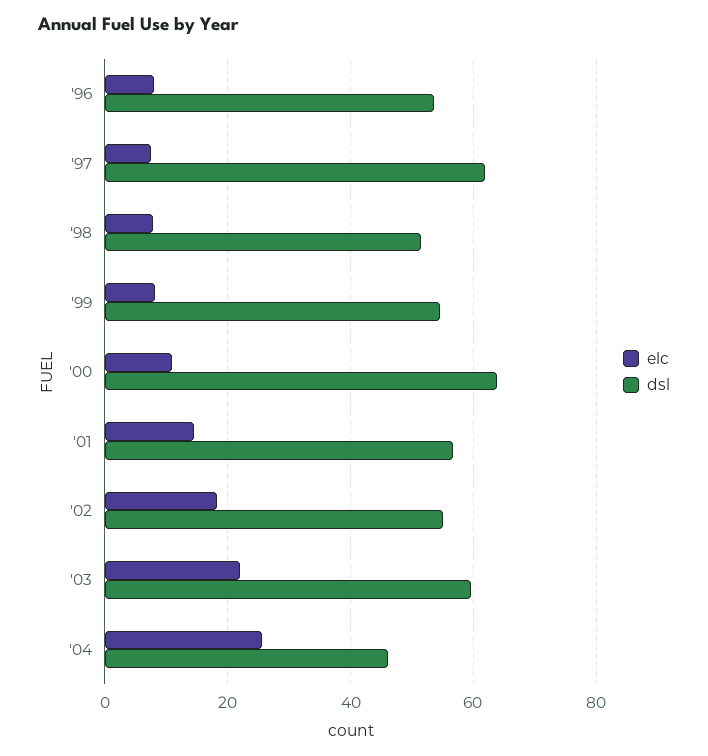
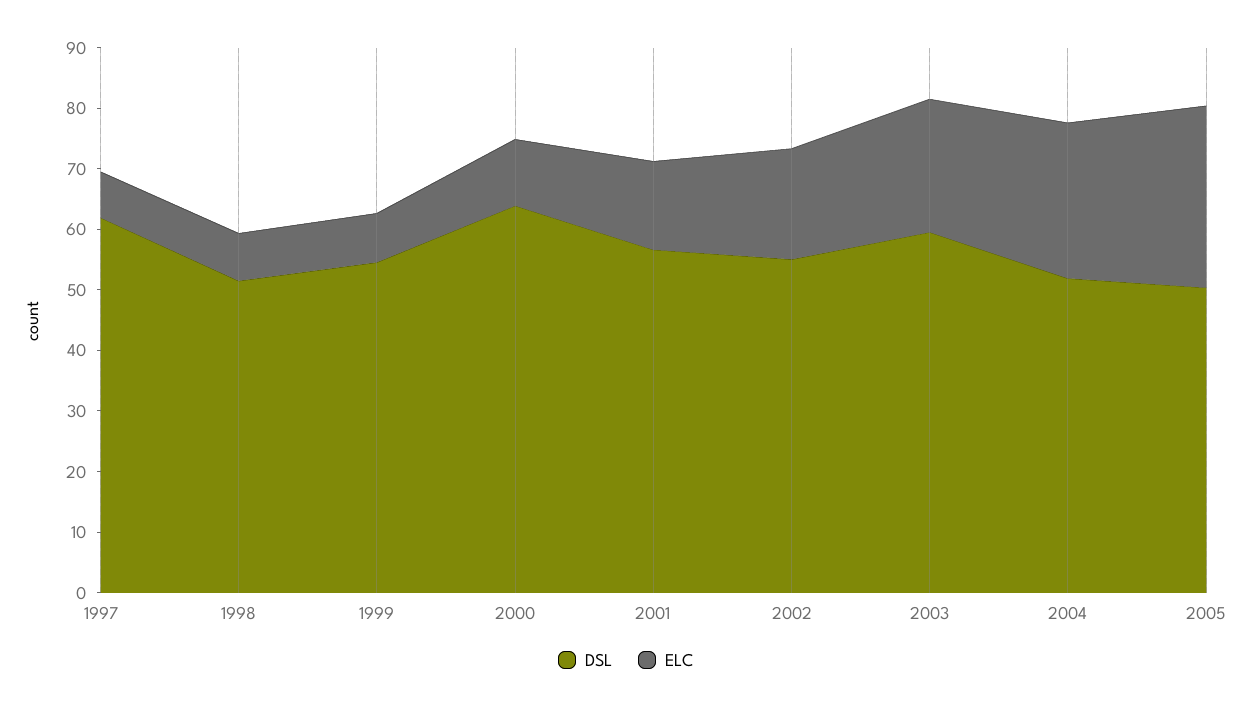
elc, '96: 8 -> none
dsl, '96: 54 -> none
dsl, '04: 46 -> 52
dsl, 2005: none -> 50
elc, 2005: none -> 30

